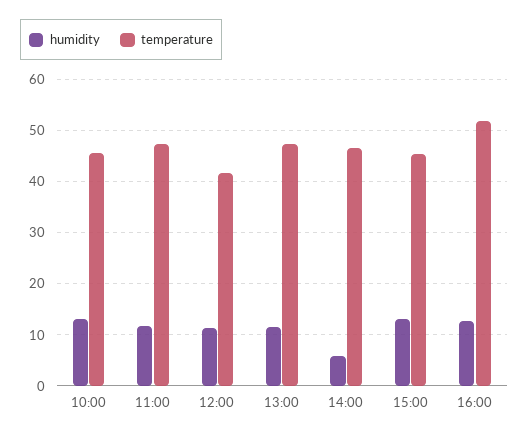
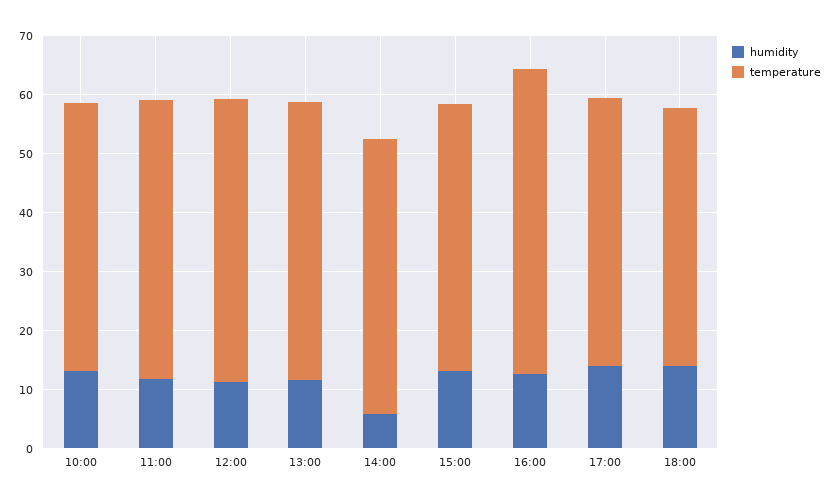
temperature, 12:00: 42 -> 48
humidity, 17:00: none -> 14
temperature, 17:00: none -> 46
humidity, 18:00: none -> 14
temperature, 18:00: none -> 44

